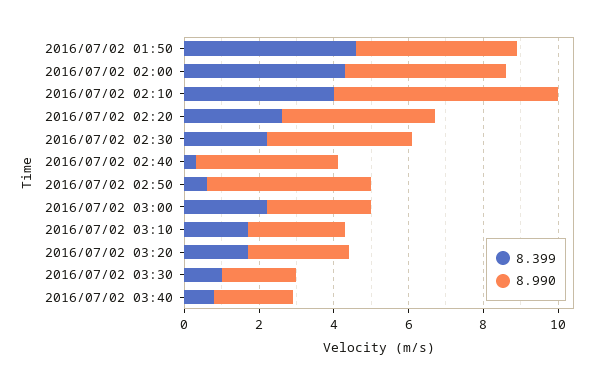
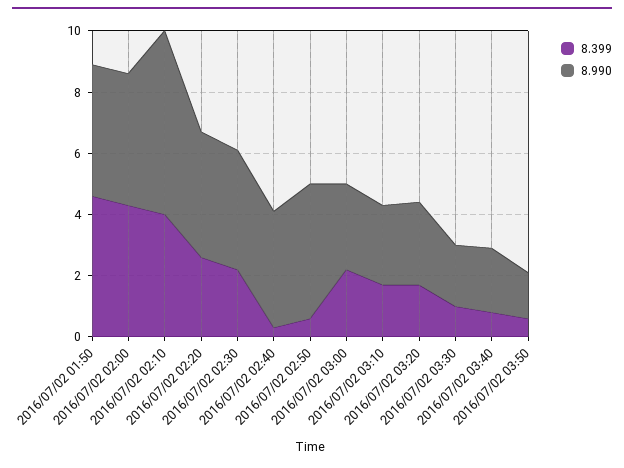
8.399, 2016/07/02 03:50: none -> 0.5
8.990, 2016/07/02 03:50: none -> 1.5

